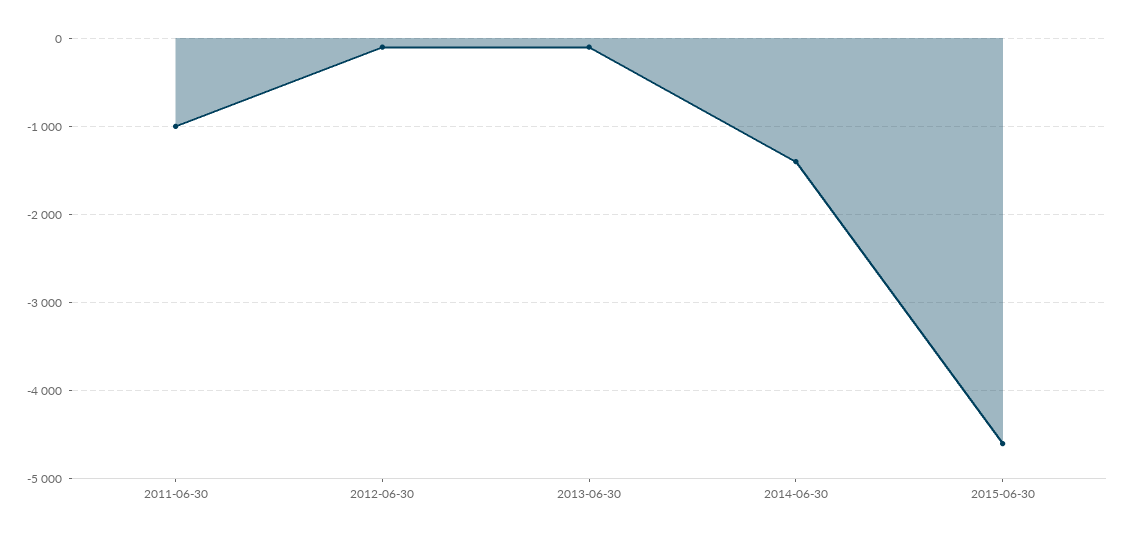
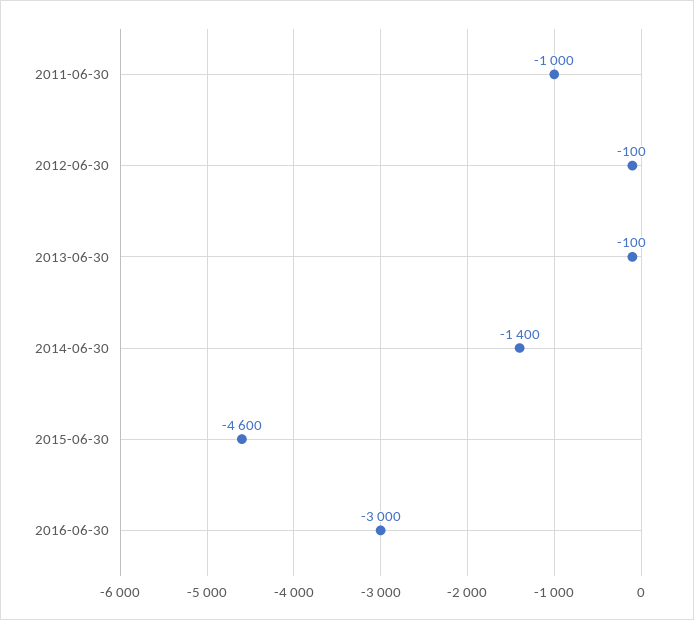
2016-06-30: none -> -3000

